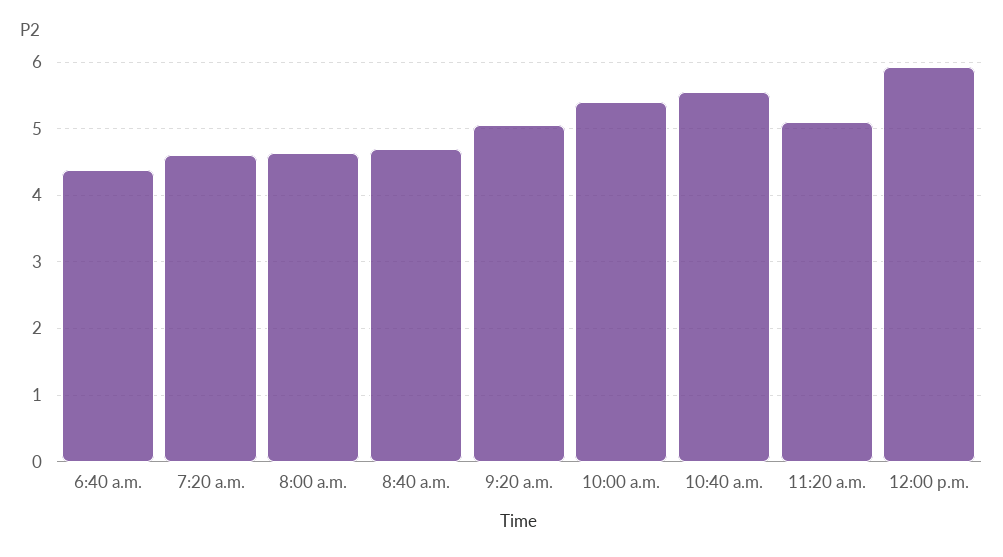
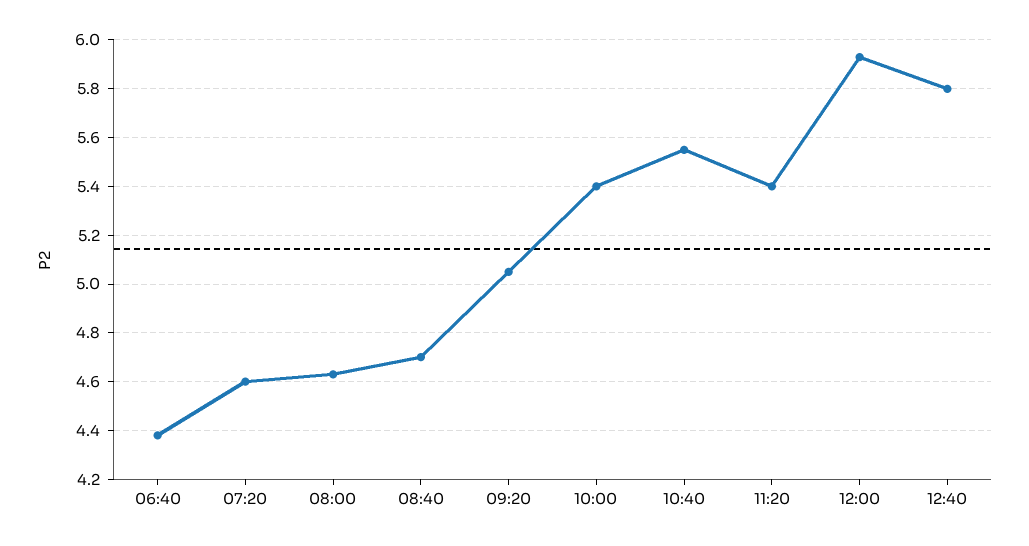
11:20 a.m.: 5.1 -> 5.4
12:40: none -> 5.8

